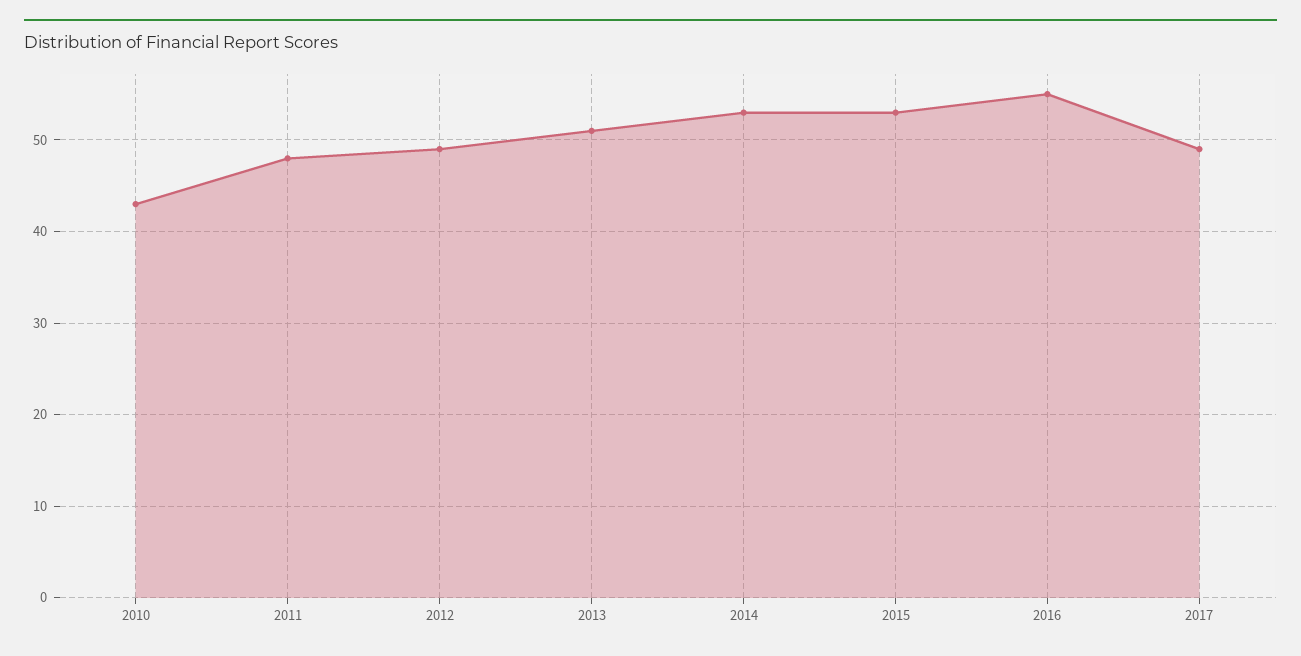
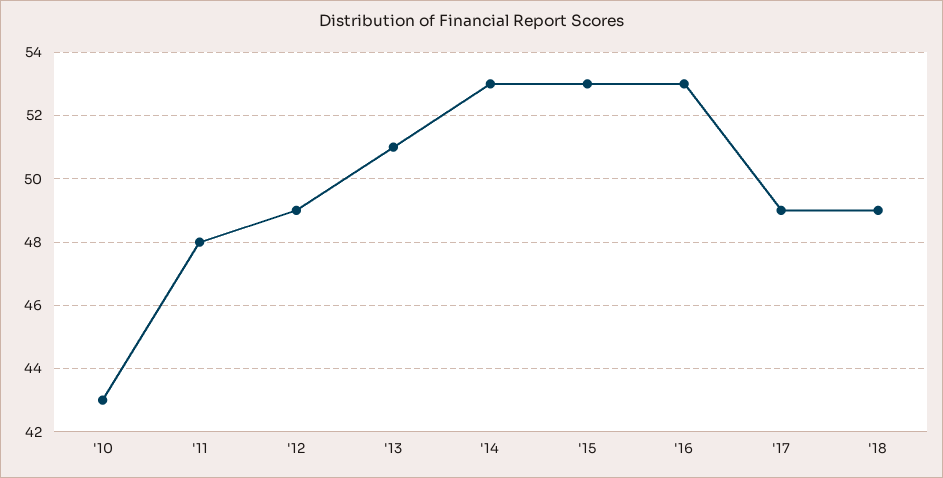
2016: 55 -> 53
'18: none -> 49

